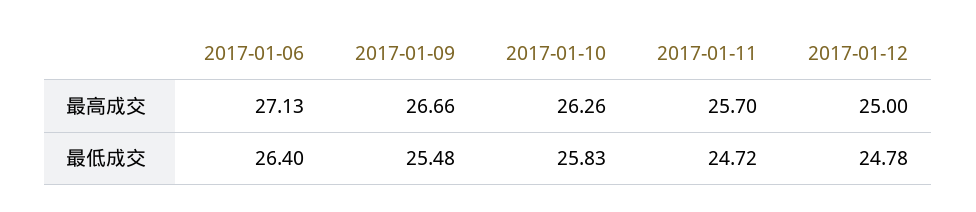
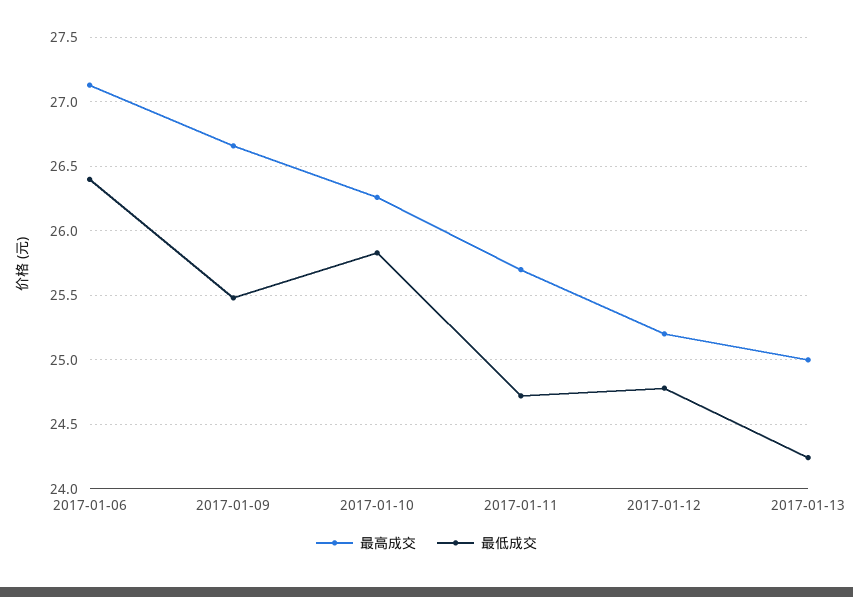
最高成交, 2017-01-12: 25 -> 25.2
最高成交, 2017-01-13: none -> 25
最低成交, 2017-01-13: none -> 24.25

